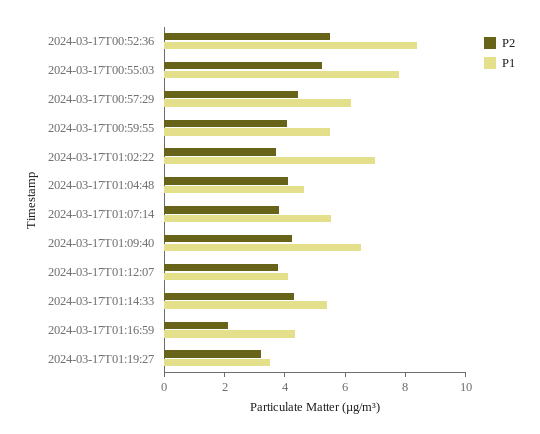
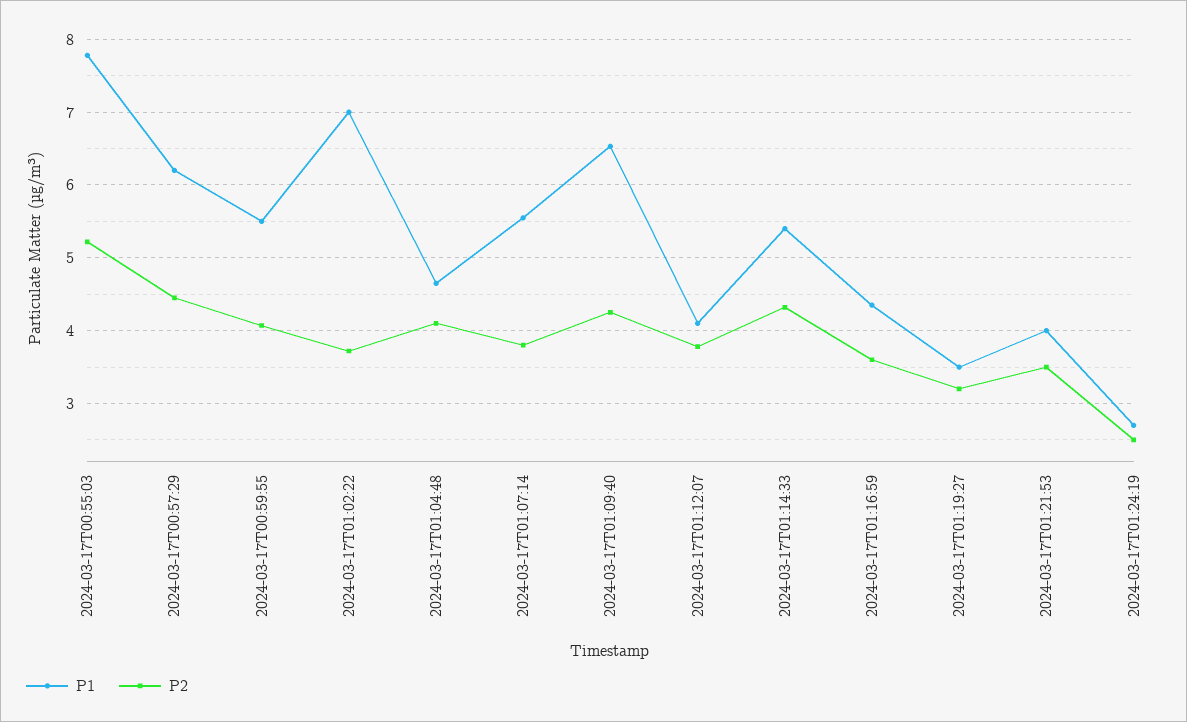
P2, 2024-03-17T00:52:36: 5.5 -> none
P1, 2024-03-17T00:52:36: 8.5 -> none
P2, 2024-03-17T01:16:59: 2 -> 3.6
P1, 2024-03-17T01:21:53: none -> 4
P2, 2024-03-17T01:21:53: none -> 3.5
P1, 2024-03-17T01:24:19: none -> 2.7
P2, 2024-03-17T01:24:19: none -> 2.5

